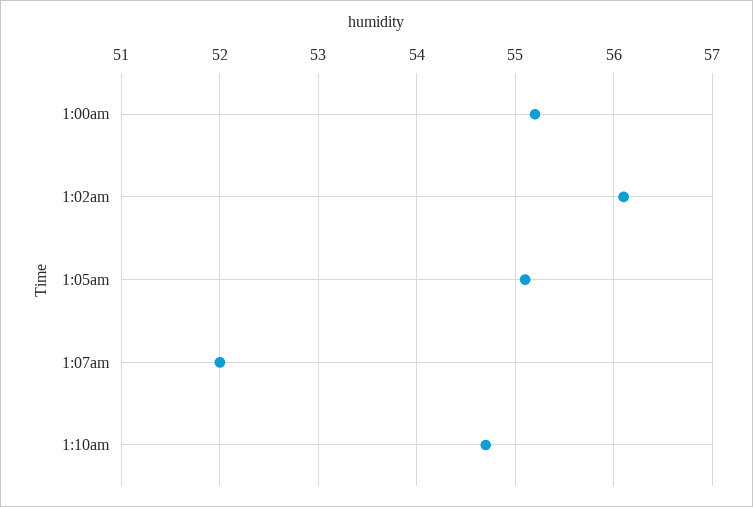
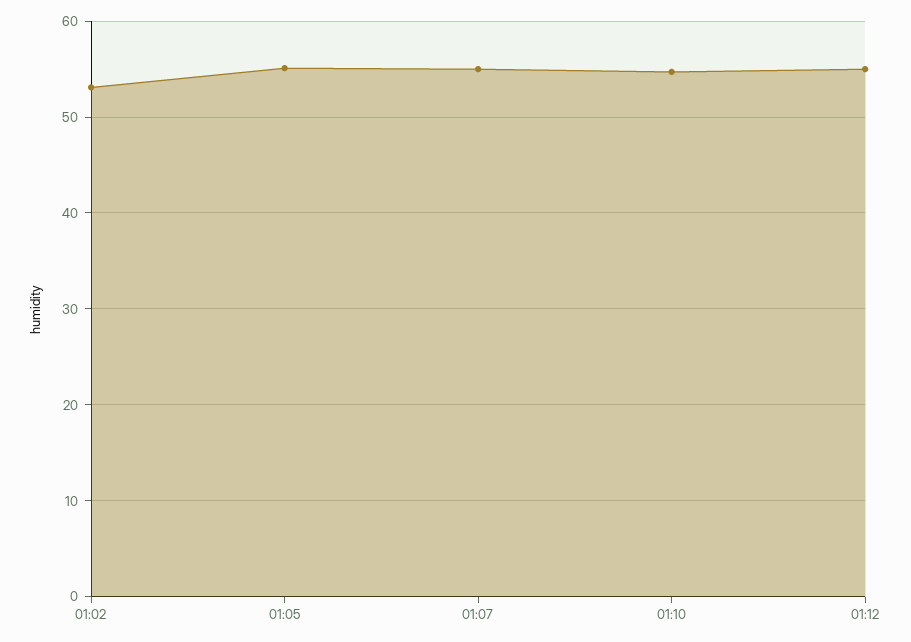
1:00am: 55.2 -> none
1:02am: 56.1 -> 53
1:07am: 52 -> 55
01:12: none -> 55

